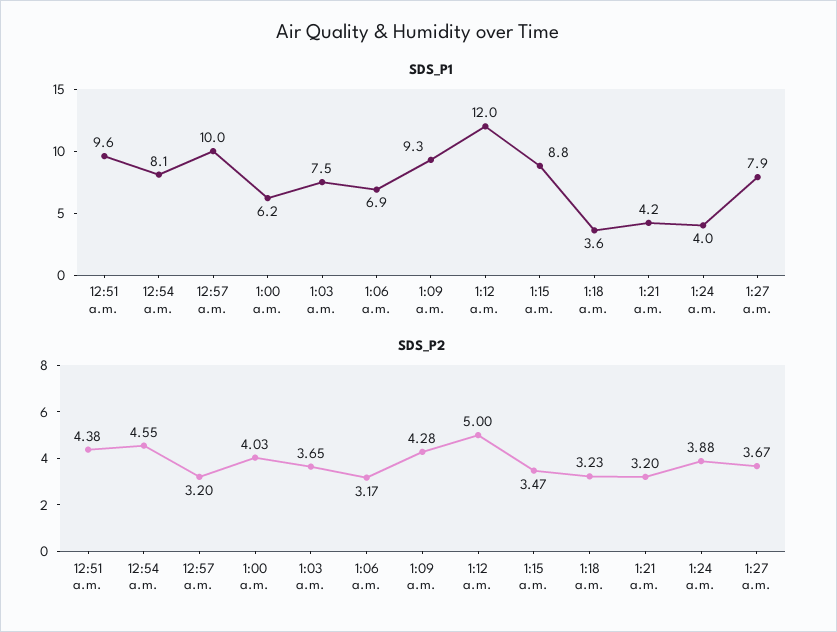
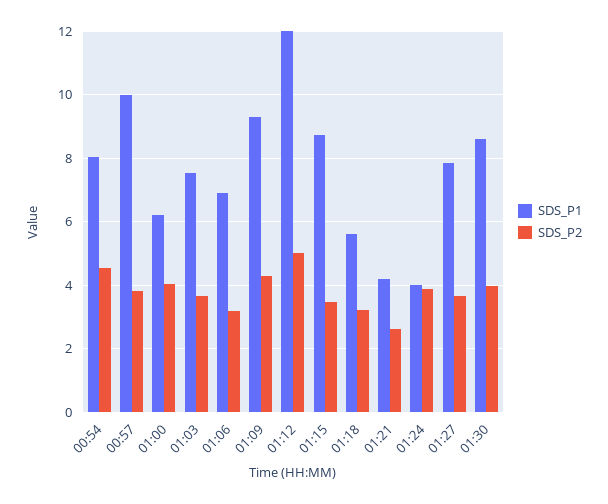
SDS_P1, 12:51 a.m.: 9.6 -> none
SDS_P1, 1:18 a.m.: 3.6 -> 5.6
SDS_P2, 12:51 a.m.: 4.38 -> none
SDS_P2, 12:57 a.m.: 3.2 -> 3.8
SDS_P2, 1:21 a.m.: 3.2 -> 2.6
SDS_P1, 01:30: none -> 8.6
SDS_P2, 01:30: none -> 4

